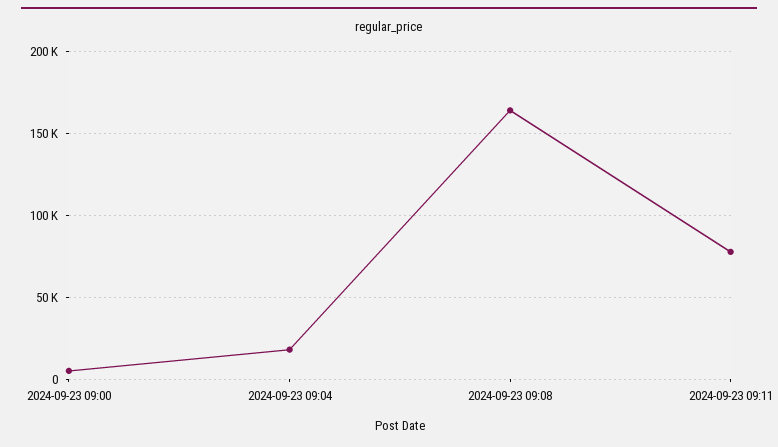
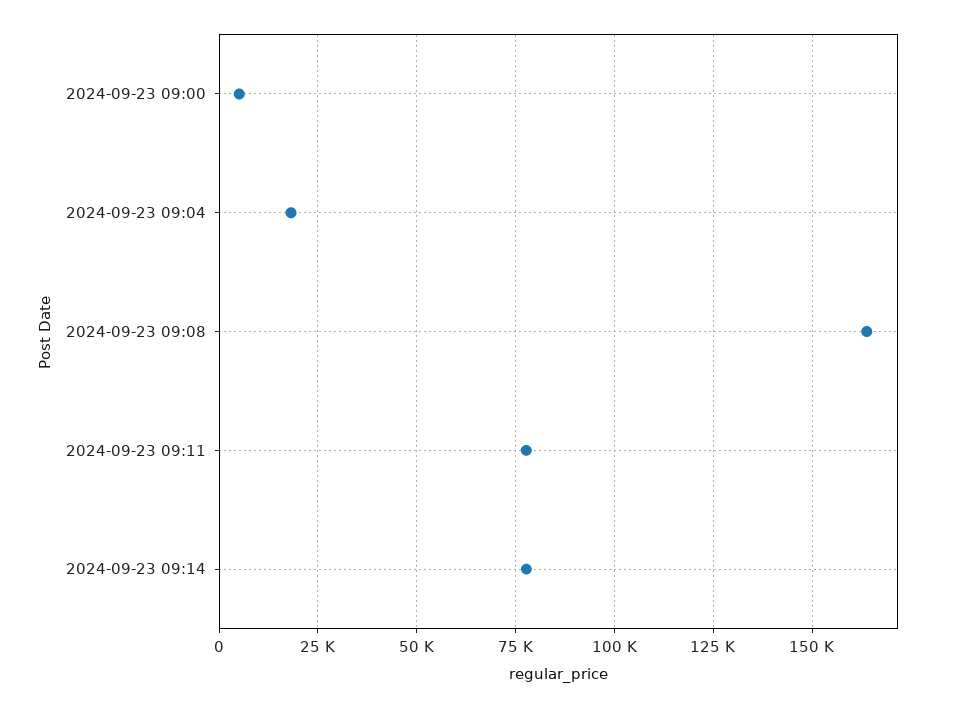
2024-09-23 09:14: none -> 77500

